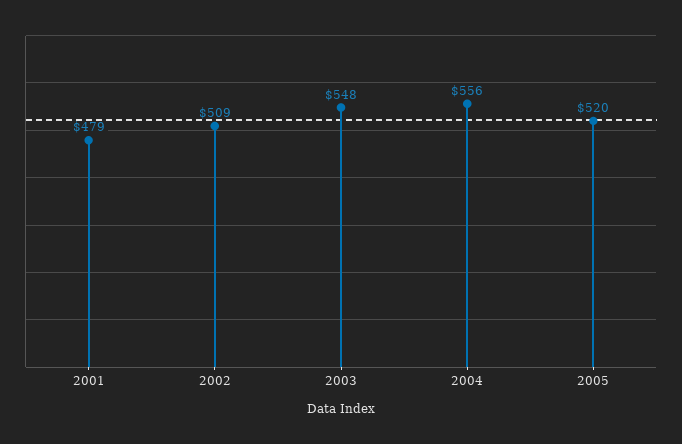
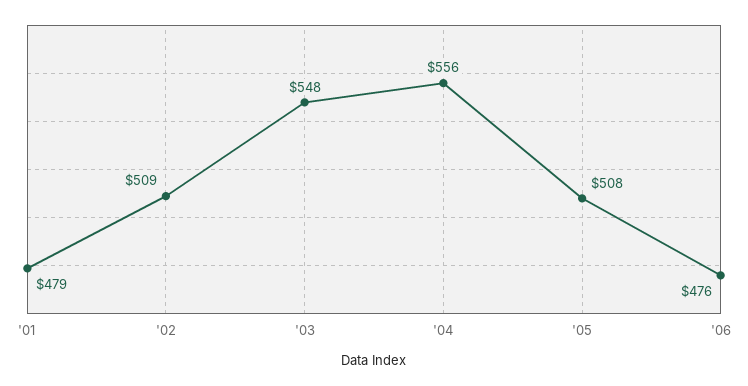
2005: 520 -> 508
'06: none -> 476

